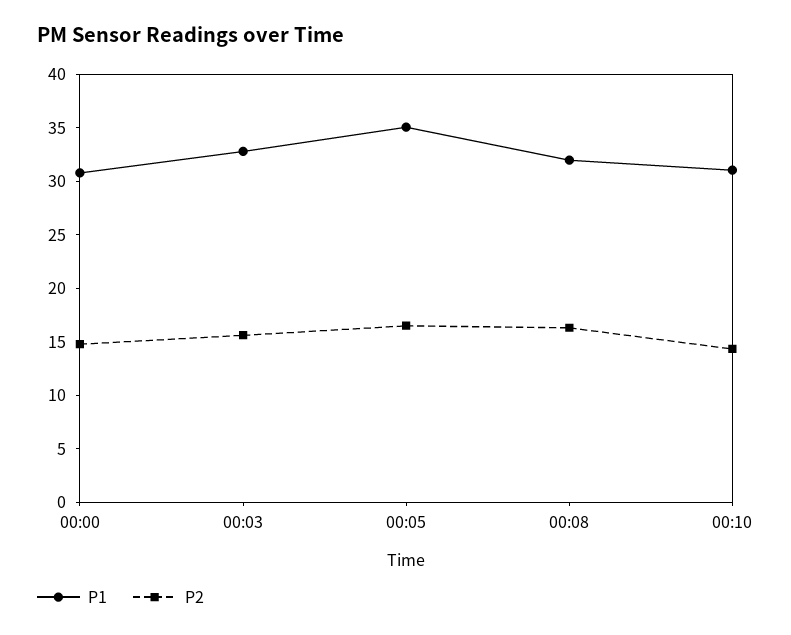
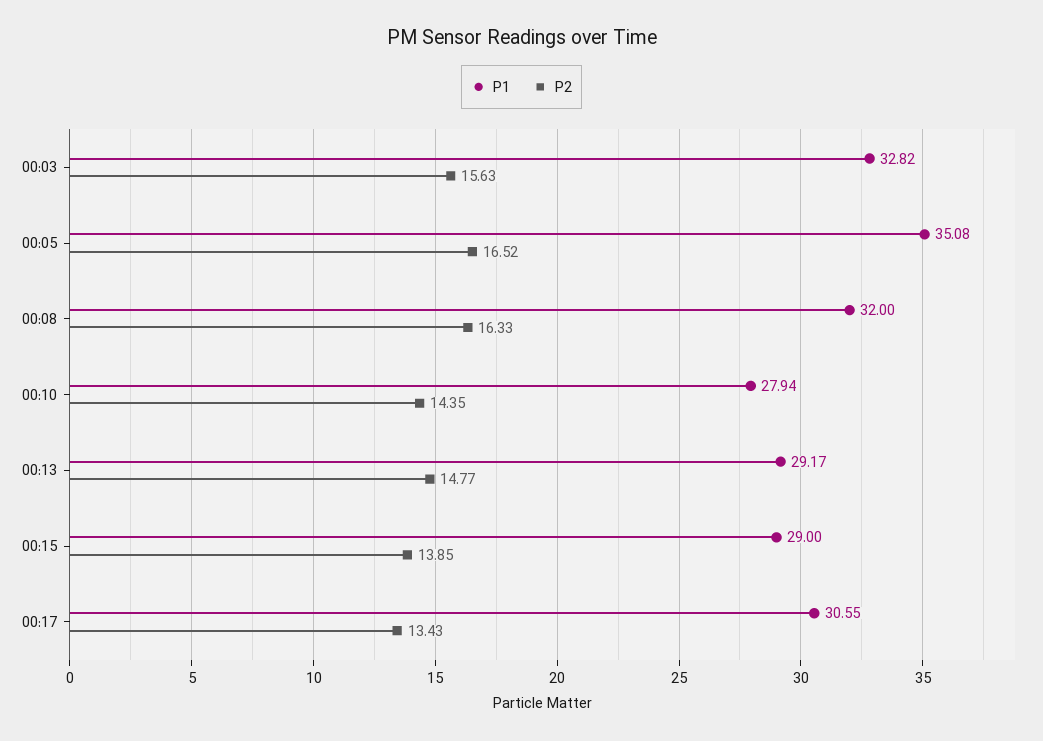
P1, 00:00: 31 -> none
P2, 00:00: 15 -> none
P1, 00:10: 31 -> 27.94
P1, 00:13: none -> 29.17
P2, 00:13: none -> 14.77
P1, 00:15: none -> 29
P2, 00:15: none -> 13.85
P1, 00:17: none -> 30.55
P2, 00:17: none -> 13.43

